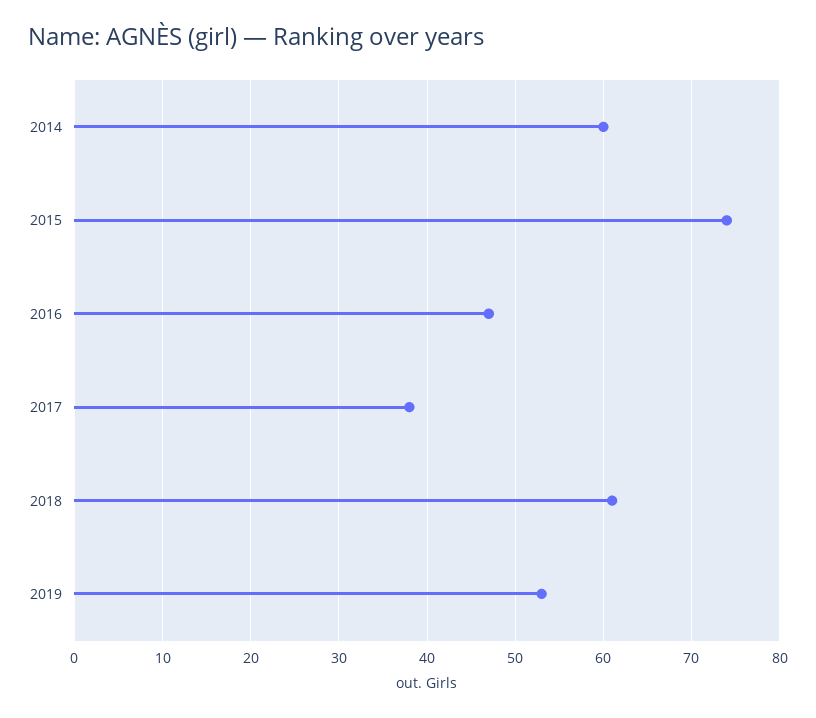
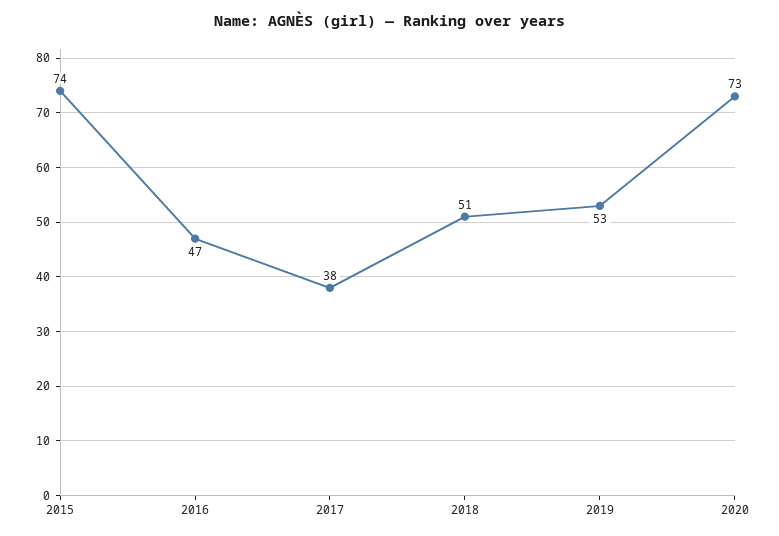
2014: 60 -> none
2018: 61 -> 51
2020: none -> 73

